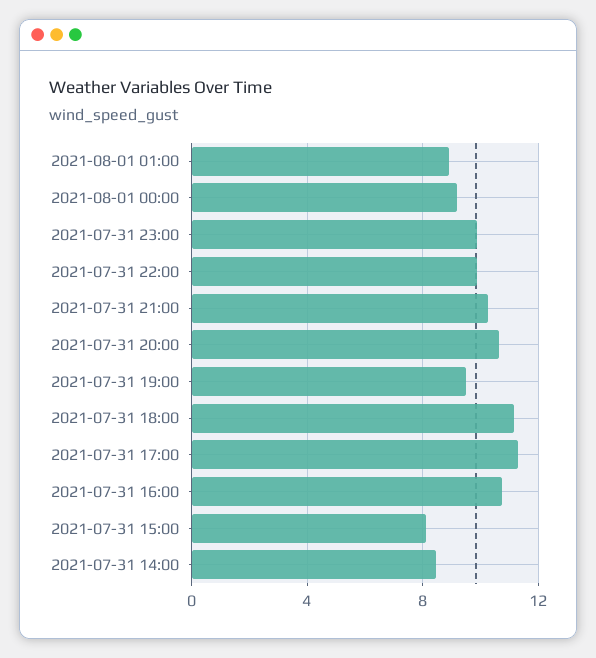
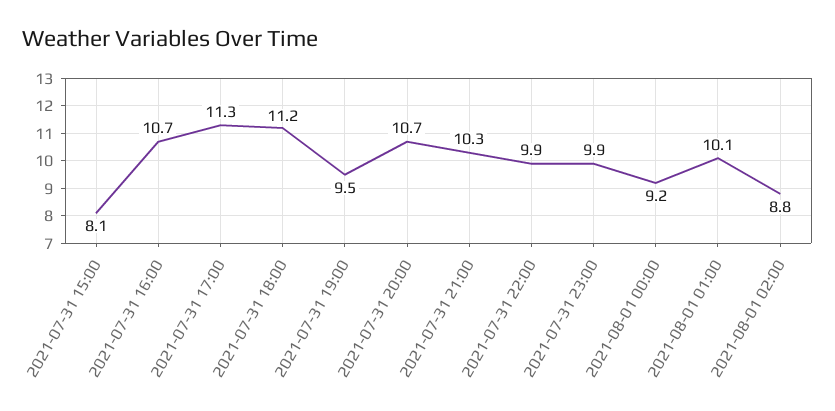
2021-08-01 01:00: 9 -> 10.1
2021-07-31 14:00: 8.5 -> none
2021-08-01 02:00: none -> 8.8

